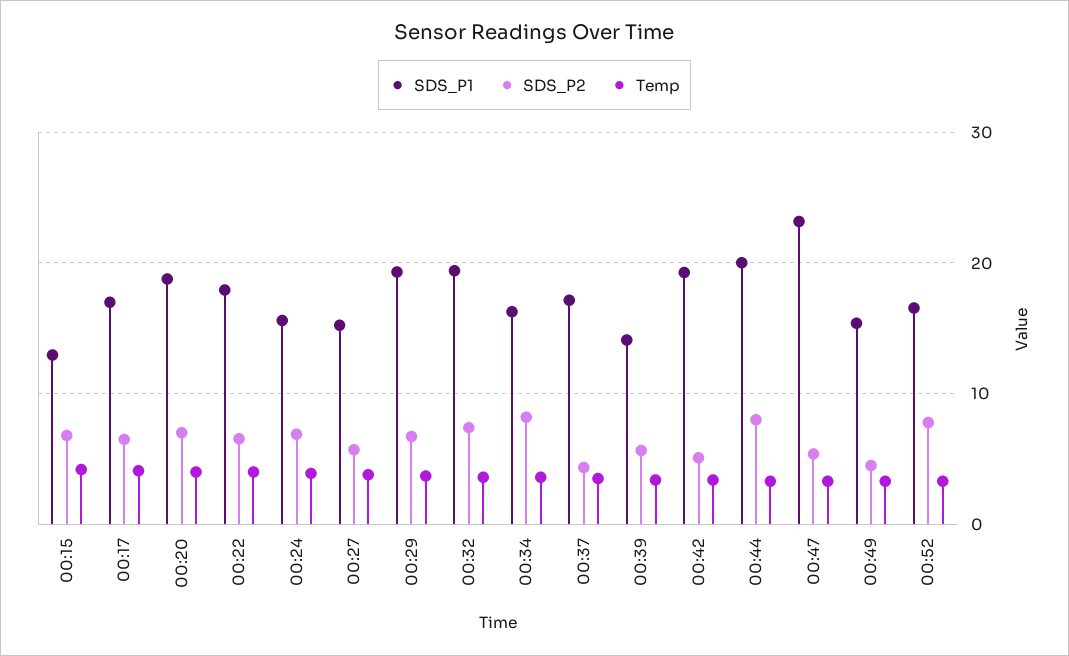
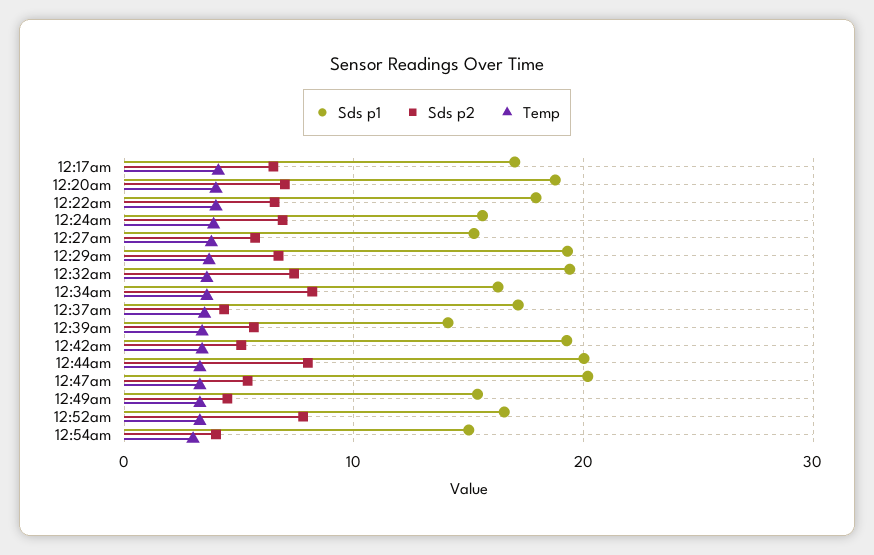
SDS_P1, 00:15: 13 -> none
SDS_P2, 00:15: 7 -> none
Temp, 00:15: 4 -> none
SDS_P1, 00:47: 23 -> 20
SDS_P1, 12:54am: none -> 15
SDS_P2, 12:54am: none -> 4
Temp, 12:54am: none -> 3

